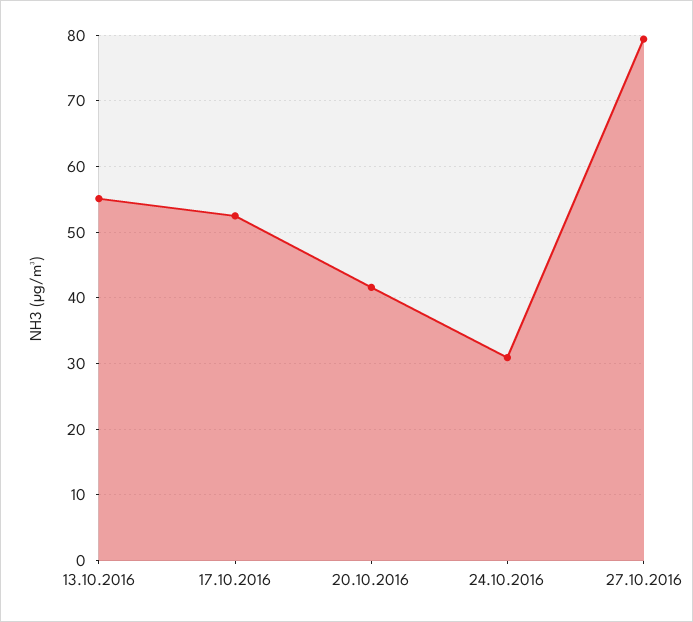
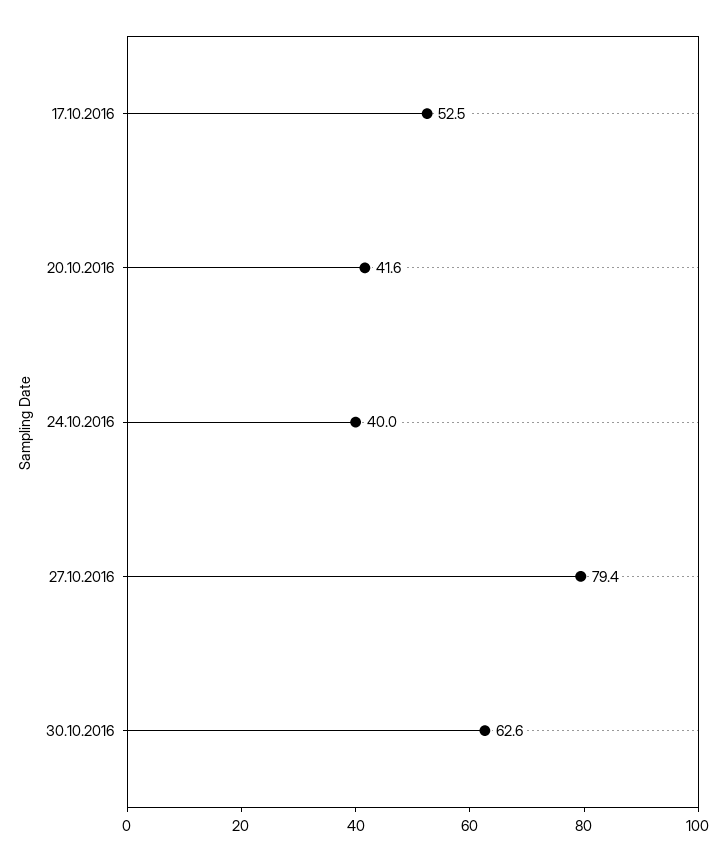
13.10.2016: 55 -> none
24.10.2016: 31 -> 40
30.10.2016: none -> 62.6

